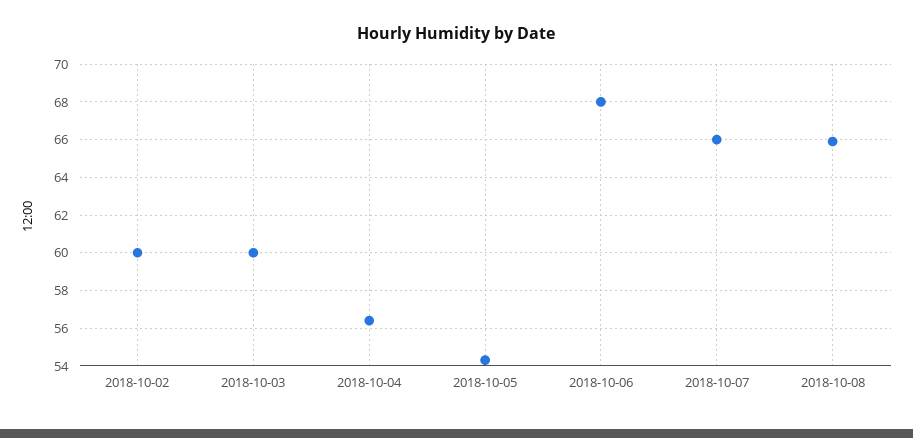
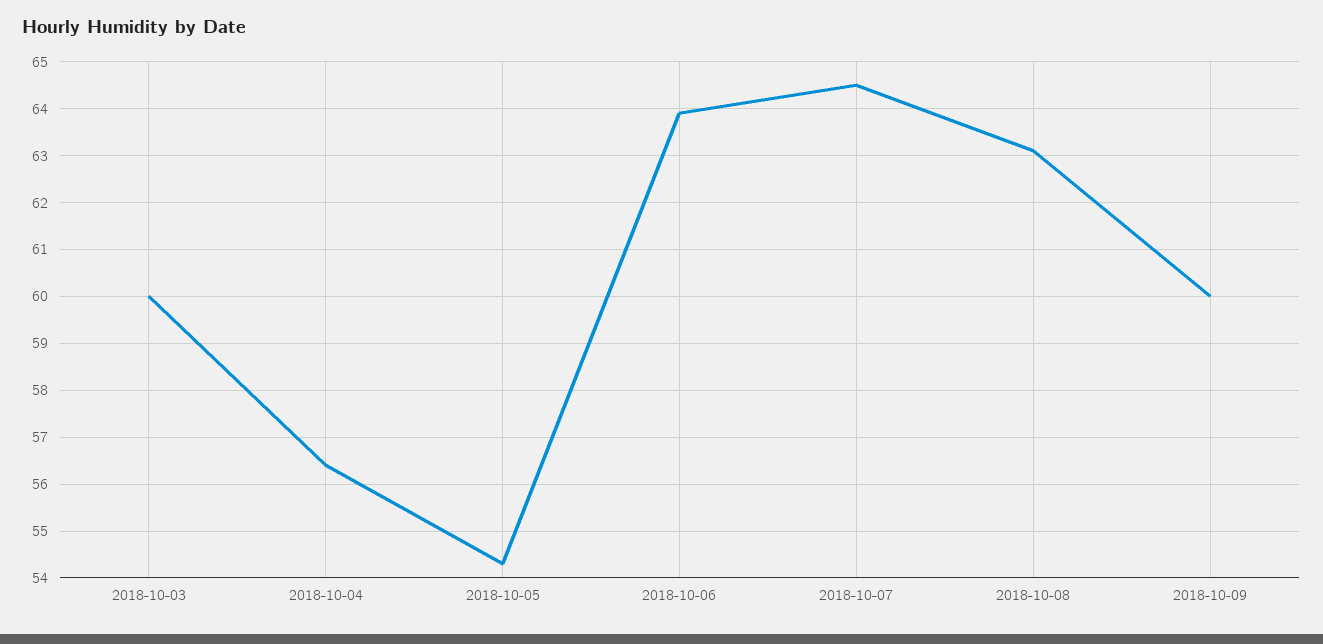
2018-10-02: 60 -> none
2018-10-06: 68 -> 64
2018-10-07: 66 -> 64.5
2018-10-08: 66 -> 63
2018-10-09: none -> 60

